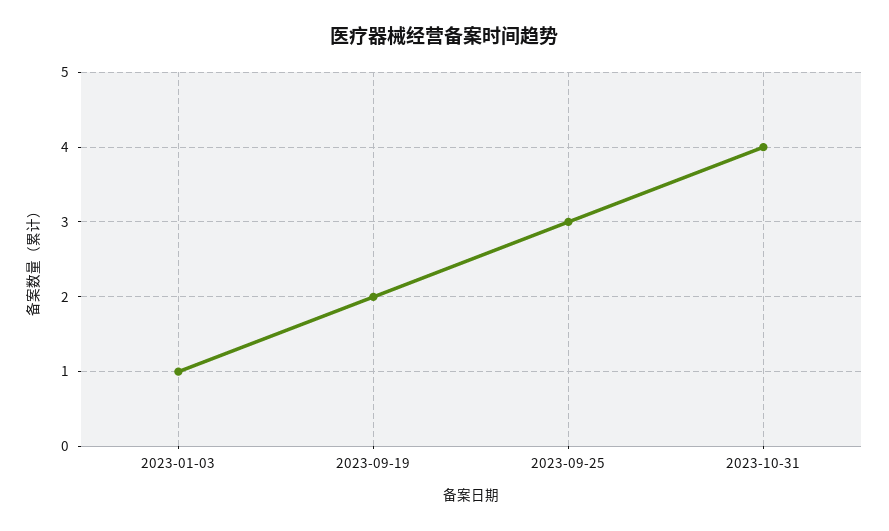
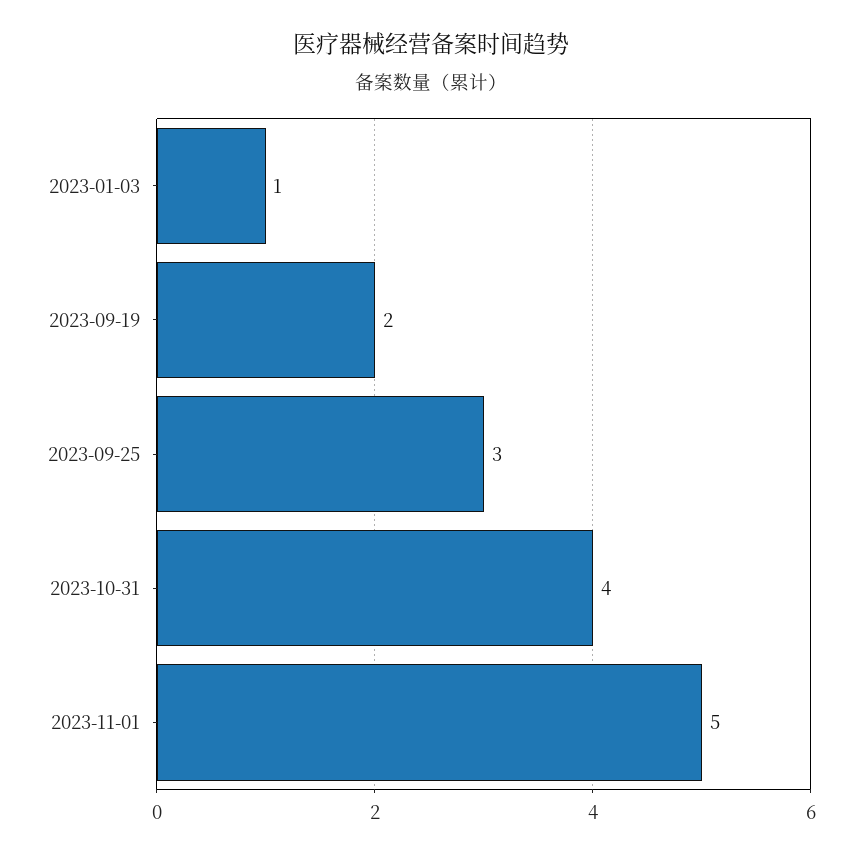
2023-11-01: none -> 5

